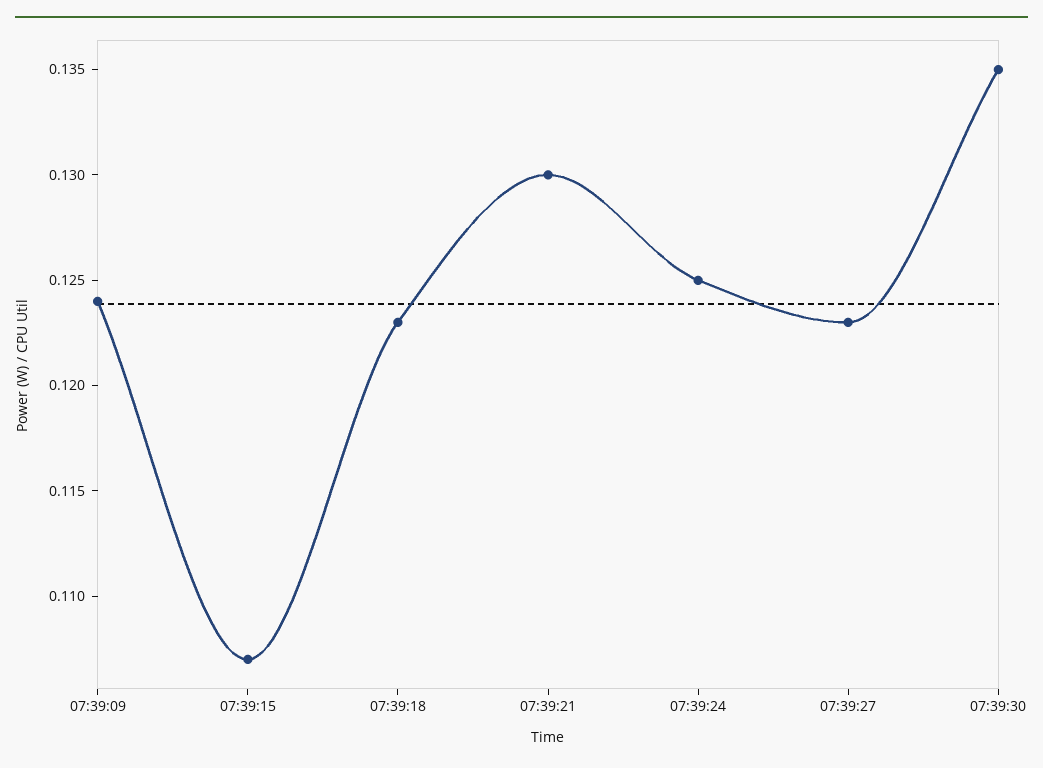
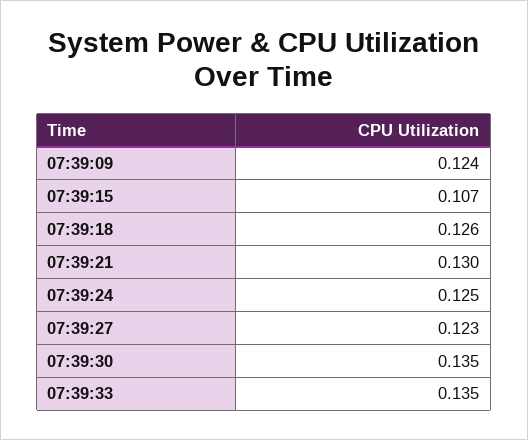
07:39:18: 0.123 -> 0.126
07:39:33: none -> 0.135

